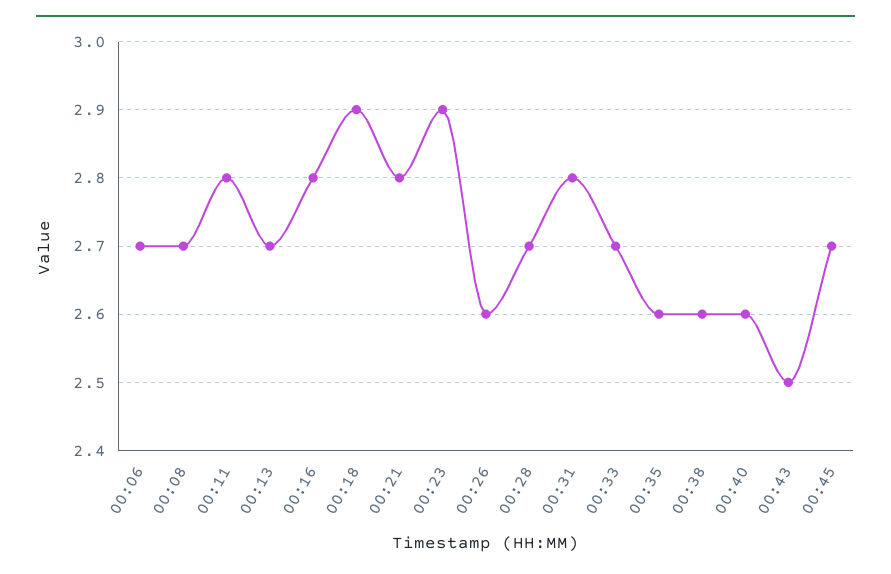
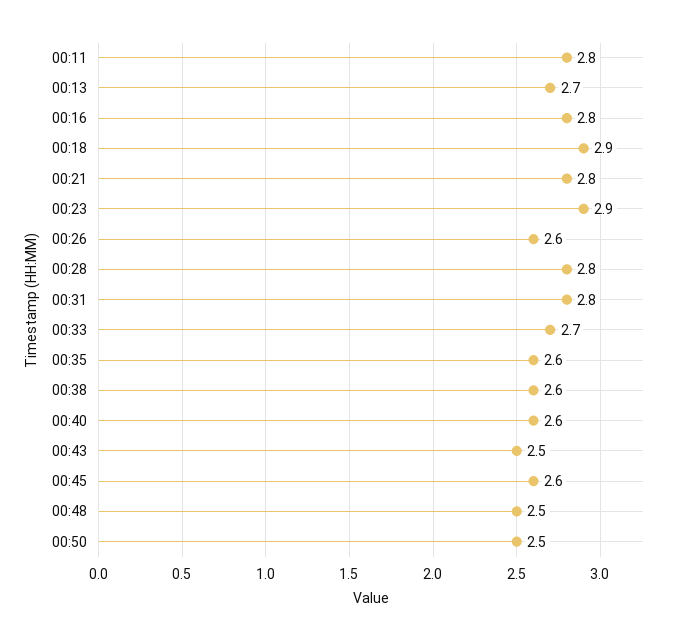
00:06: 2.7 -> none
00:08: 2.7 -> none
00:28: 2.7 -> 2.8
00:45: 2.7 -> 2.6
00:48: none -> 2.5
00:50: none -> 2.5

